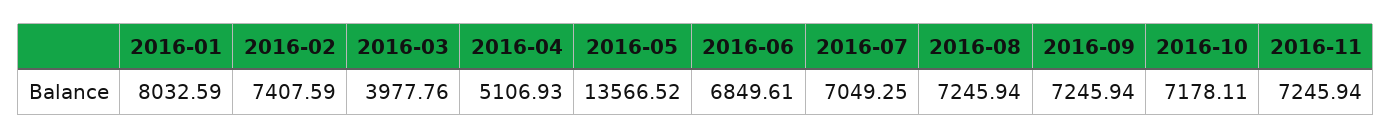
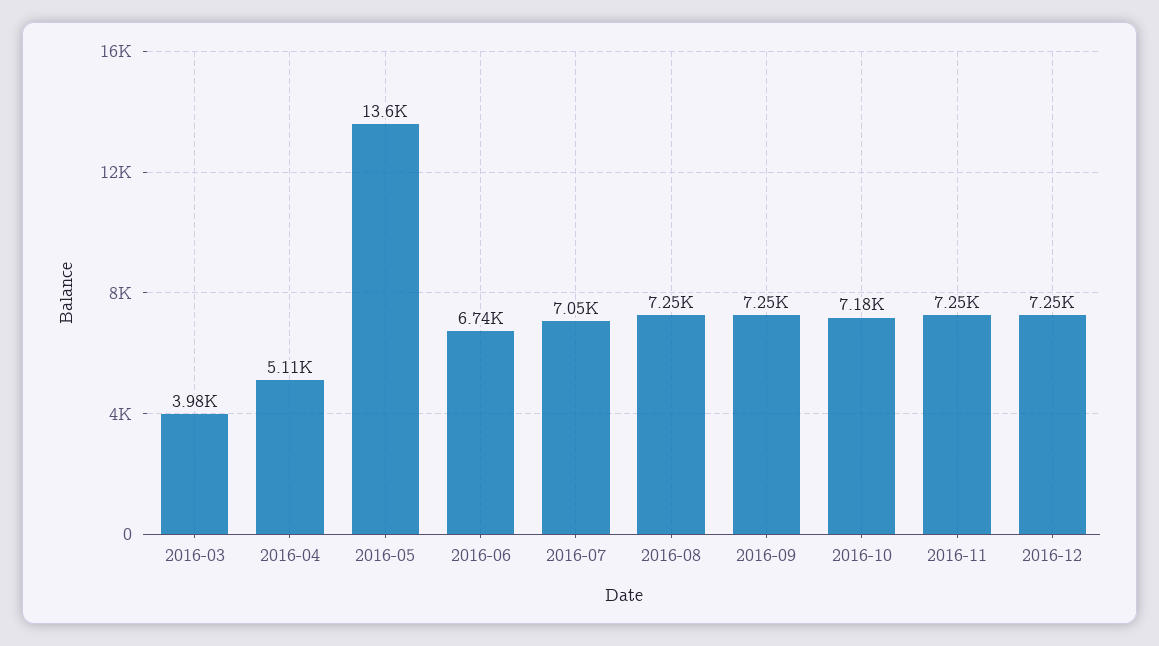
2016-01: 8032.59 -> none
2016-02: 7407.59 -> none
2016-06: 6849.61 -> 6740
2016-12: none -> 7250

